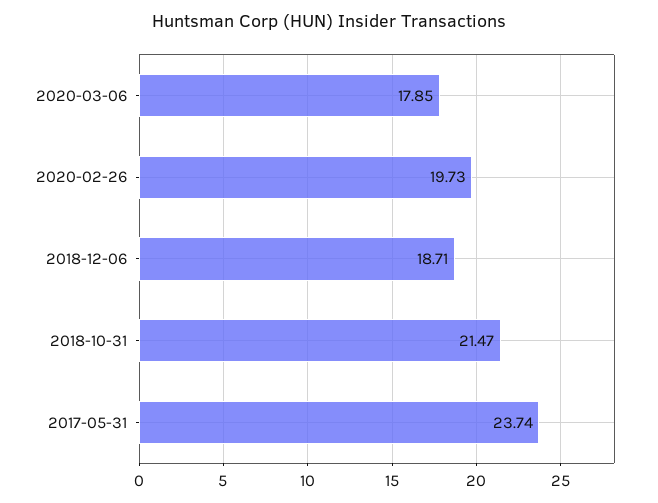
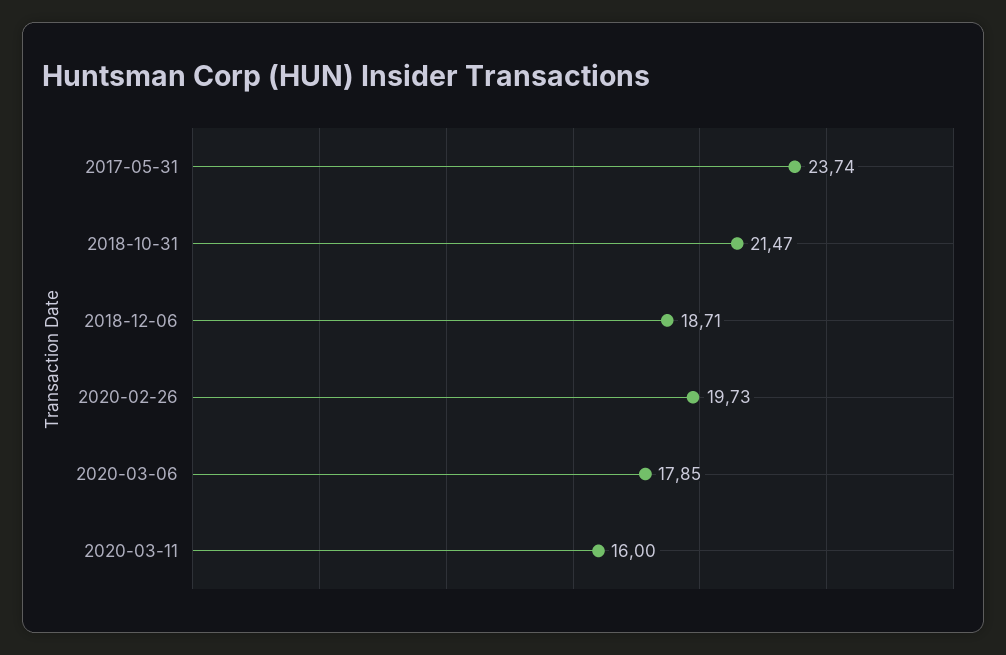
2020-03-11: none -> 16

